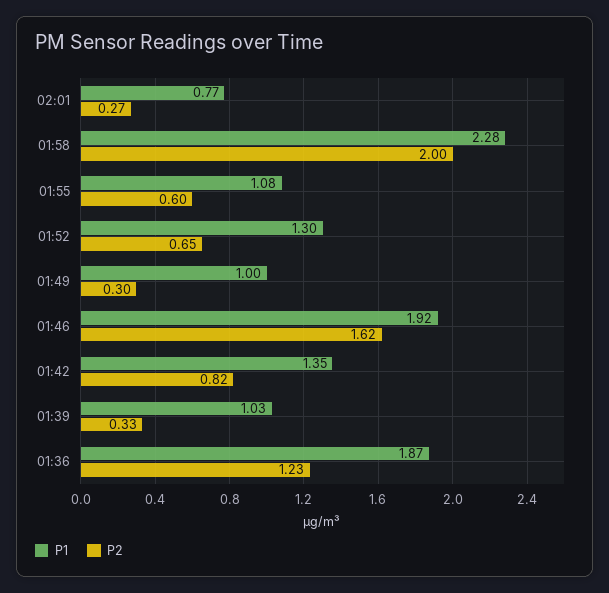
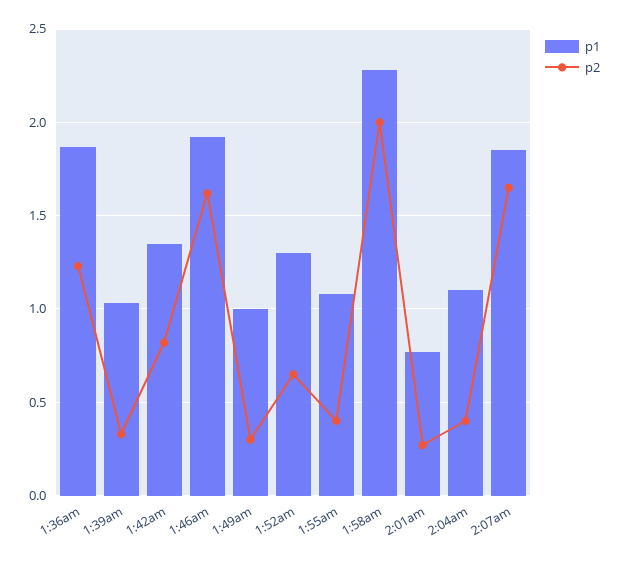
P2, 01:55: 0.6 -> 0.4
P1, 2:04am: none -> 1.1
P2, 2:04am: none -> 0.4
P1, 2:07am: none -> 1.85
P2, 2:07am: none -> 1.65

